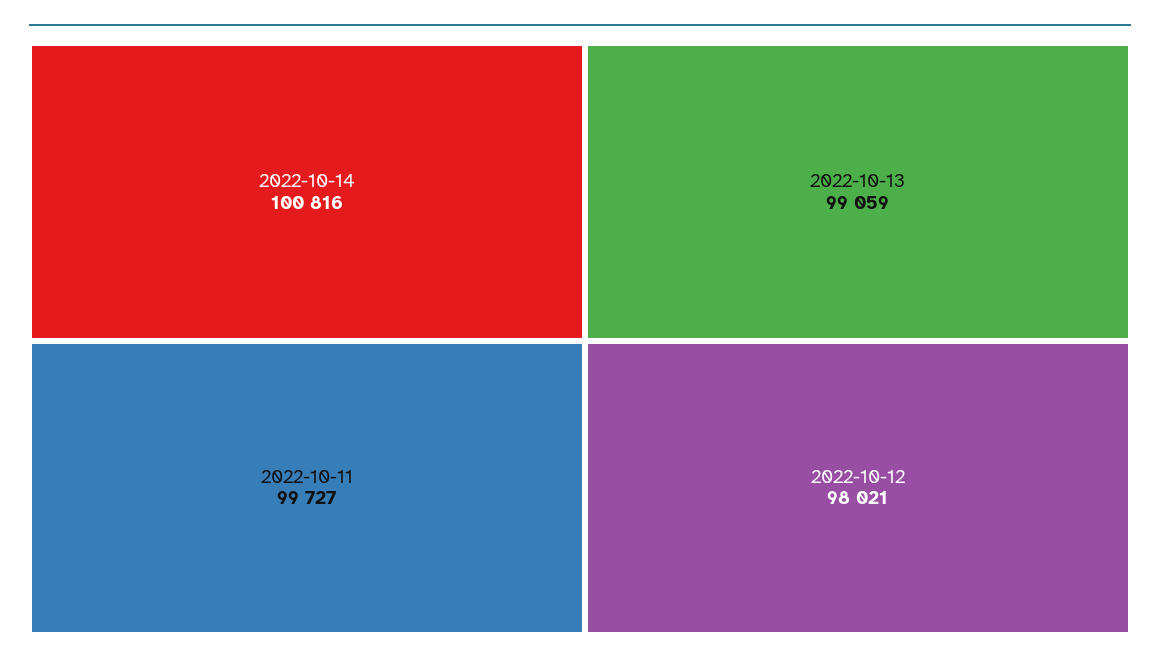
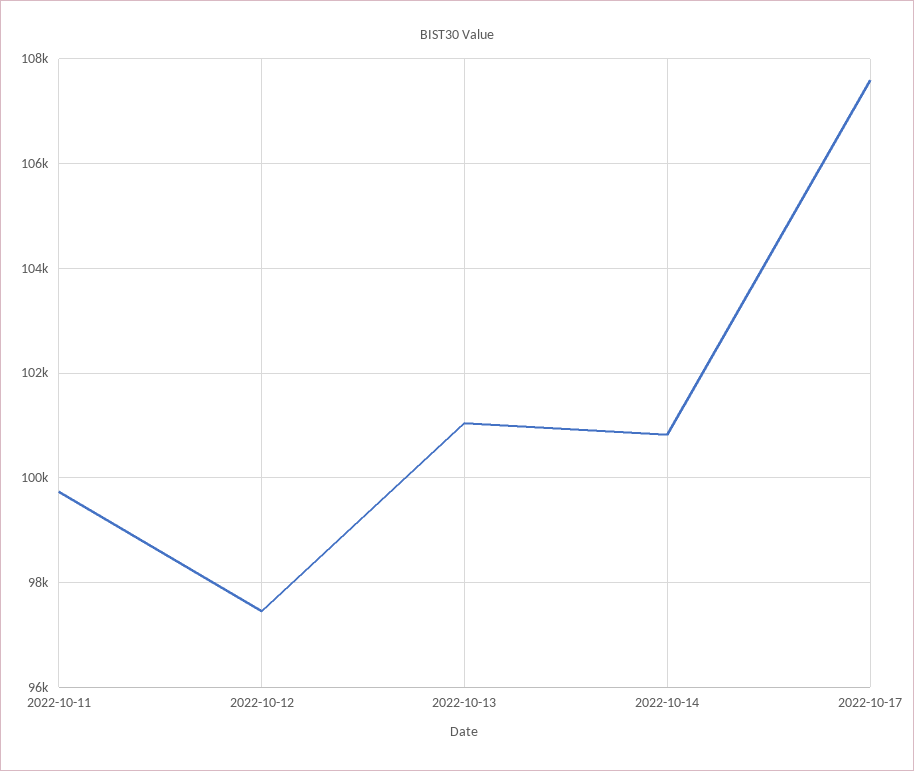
2022-10-13: 99059 -> 101000
2022-10-12: 98021 -> 97400
2022-10-17: none -> 107600

